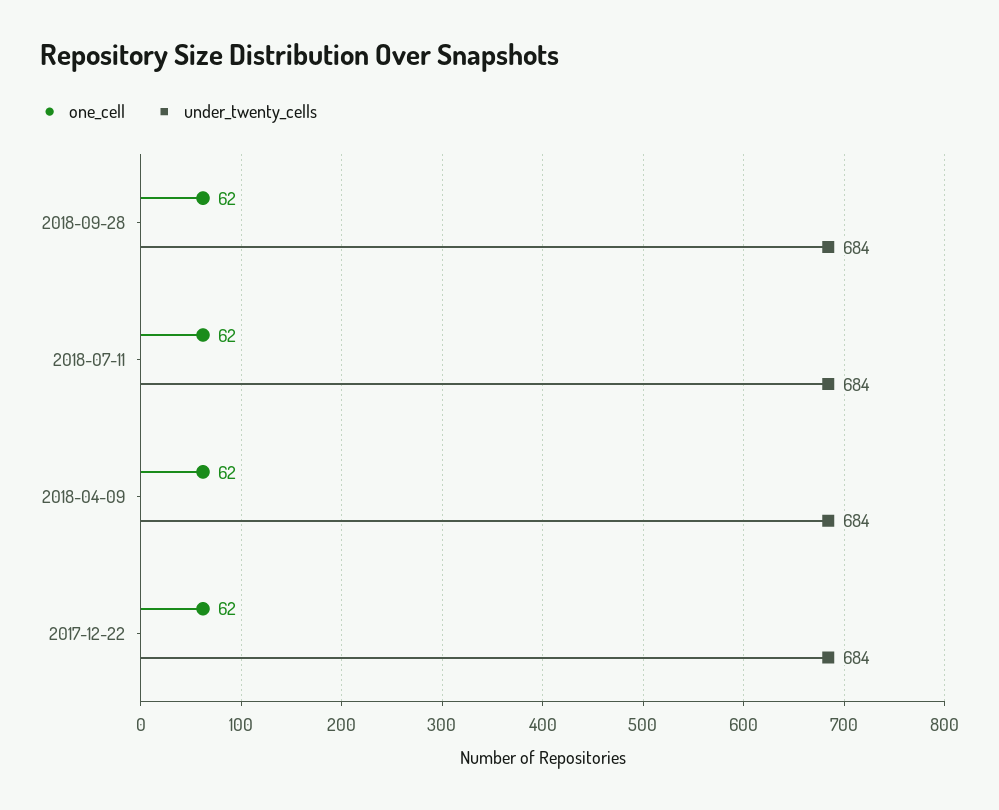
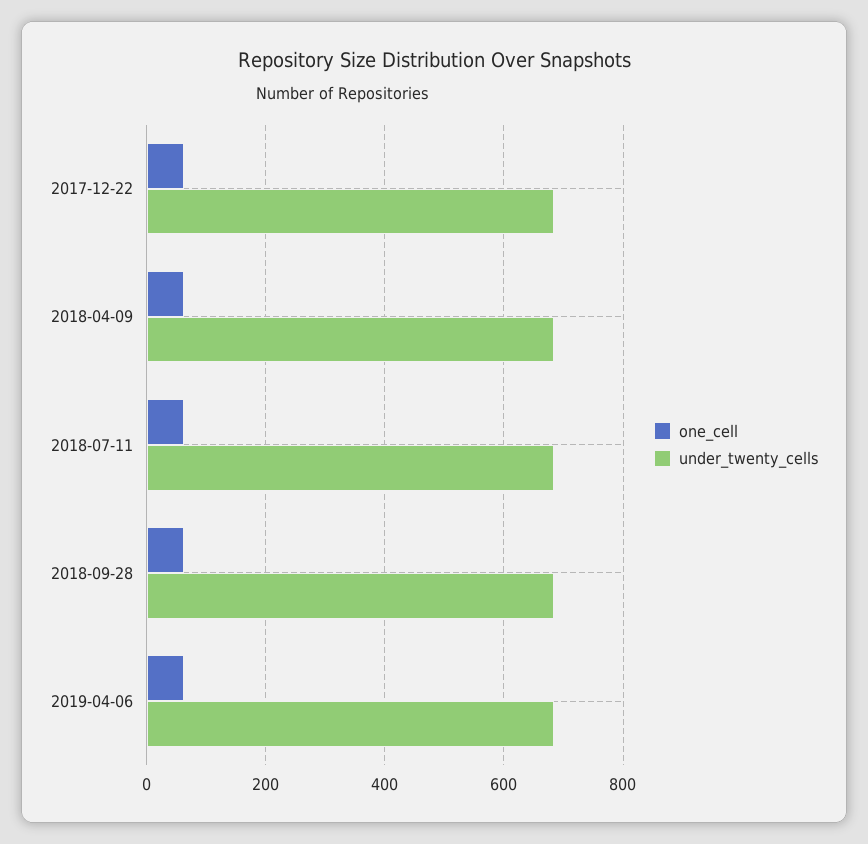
one_cell, 2019-04-06: none -> 60
under_twenty_cells, 2019-04-06: none -> 680

